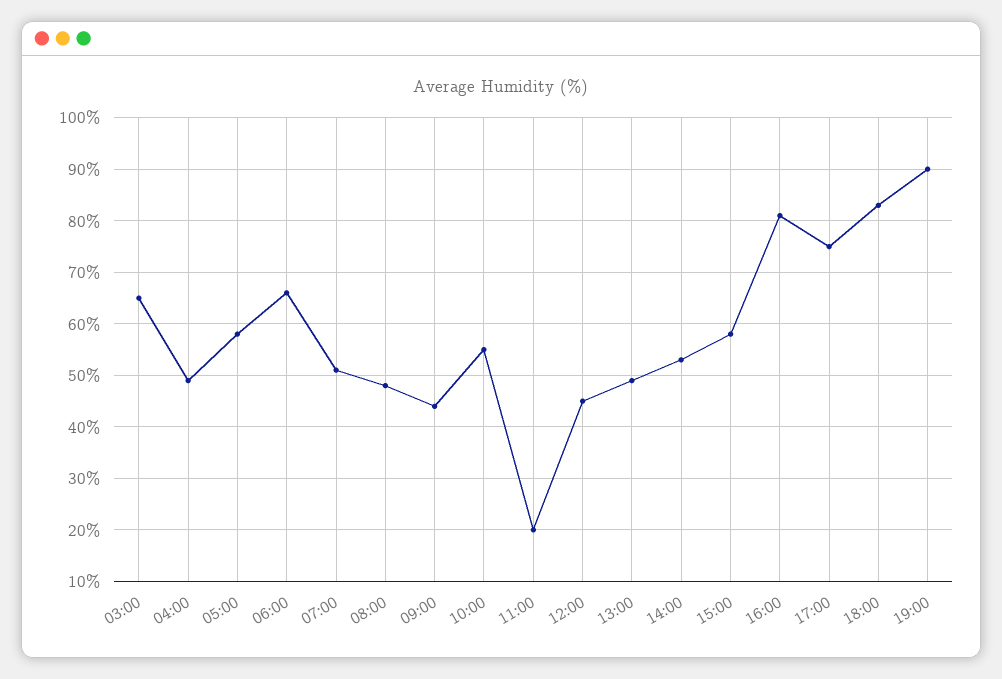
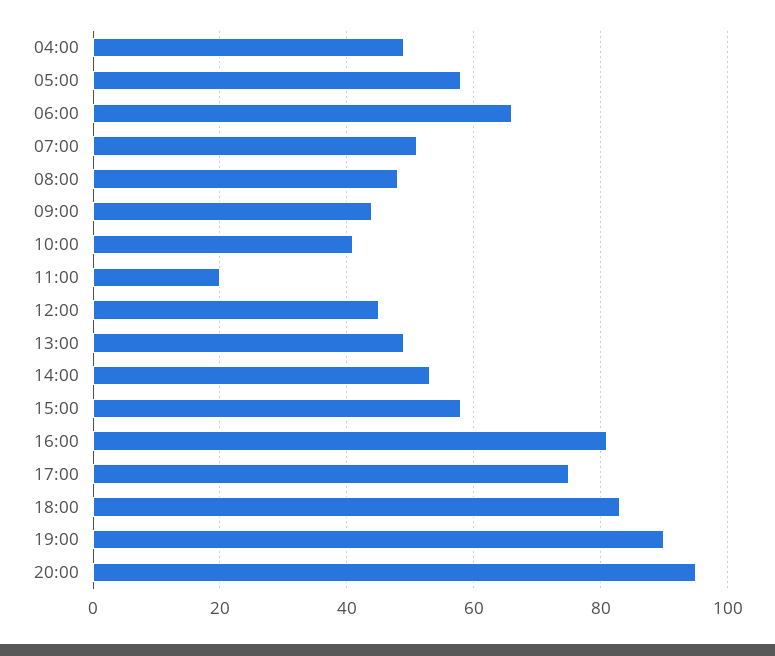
03:00: 65 -> none
10:00: 55 -> 40
20:00: none -> 95

